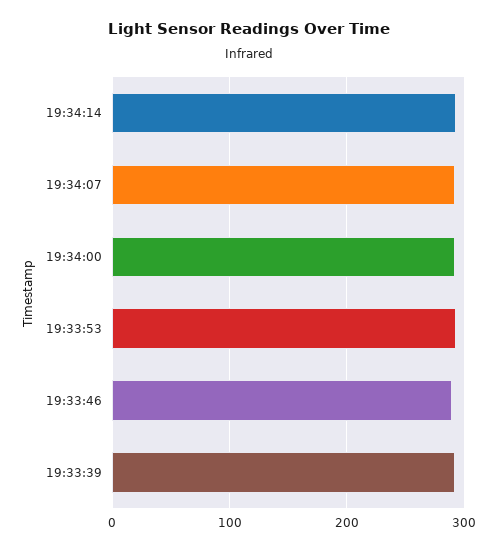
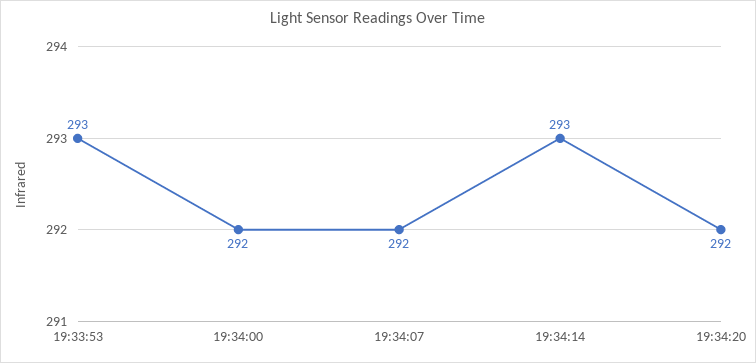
19:33:46: 290 -> none
19:33:39: 290 -> none
19:34:20: none -> 292

